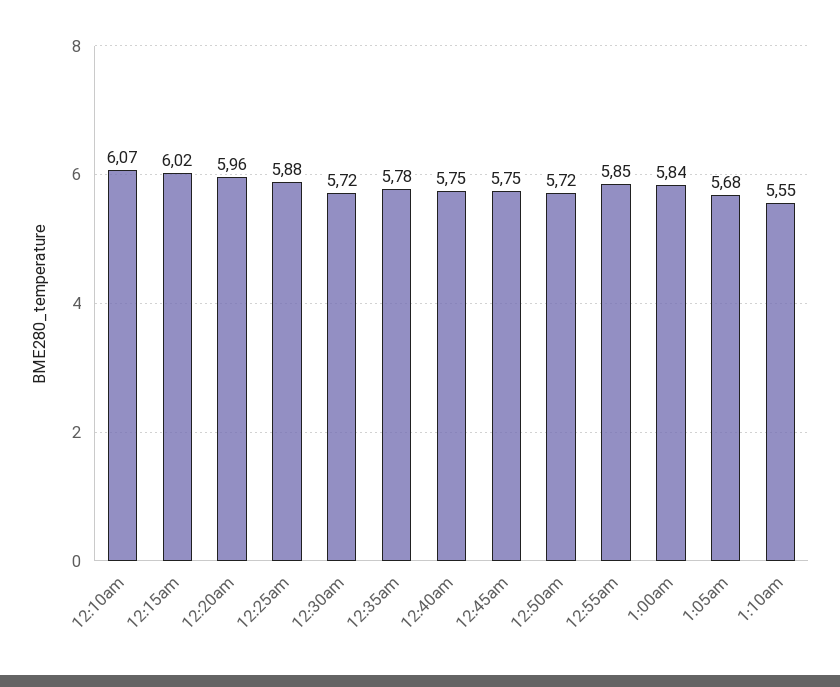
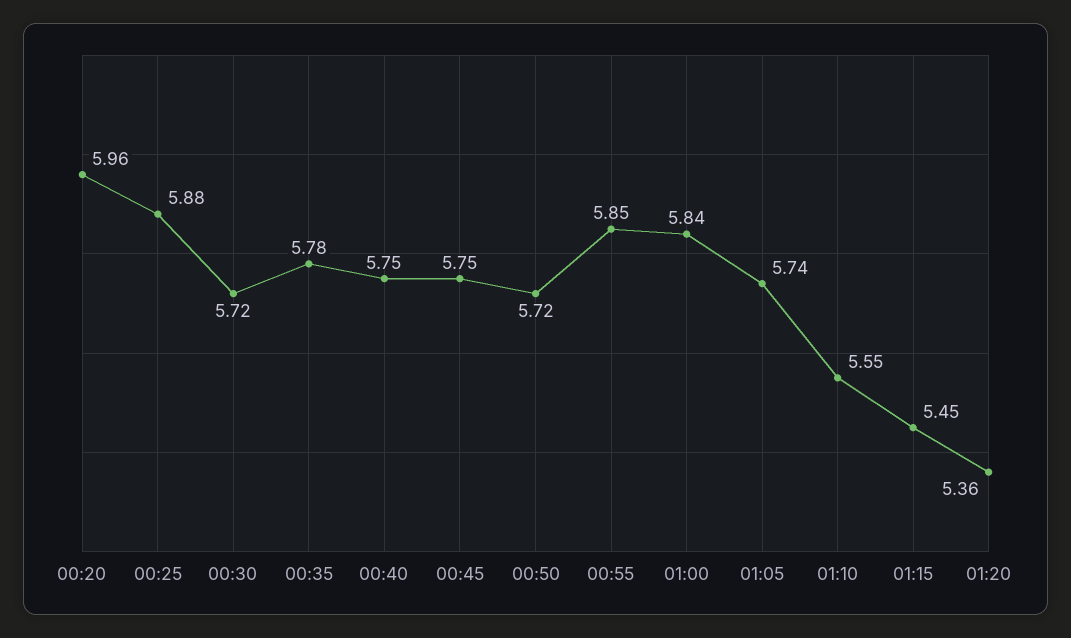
12:10am: 6.07 -> none
12:15am: 6.02 -> none
1:05am: 5.68 -> 5.74
01:15: none -> 5.45
01:20: none -> 5.36

